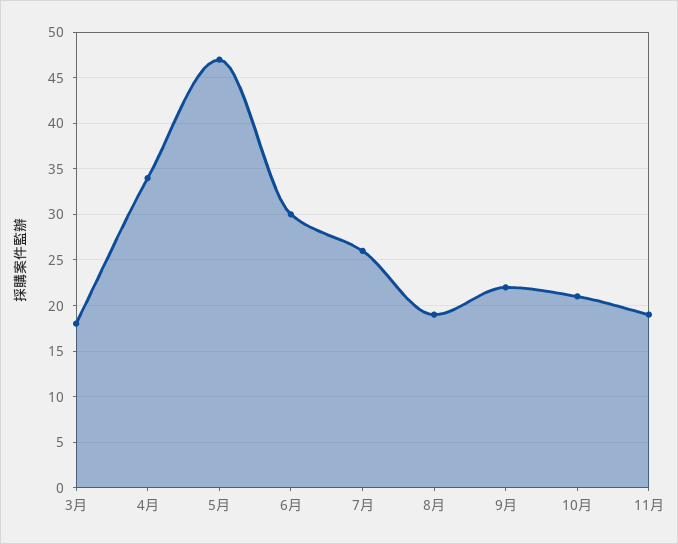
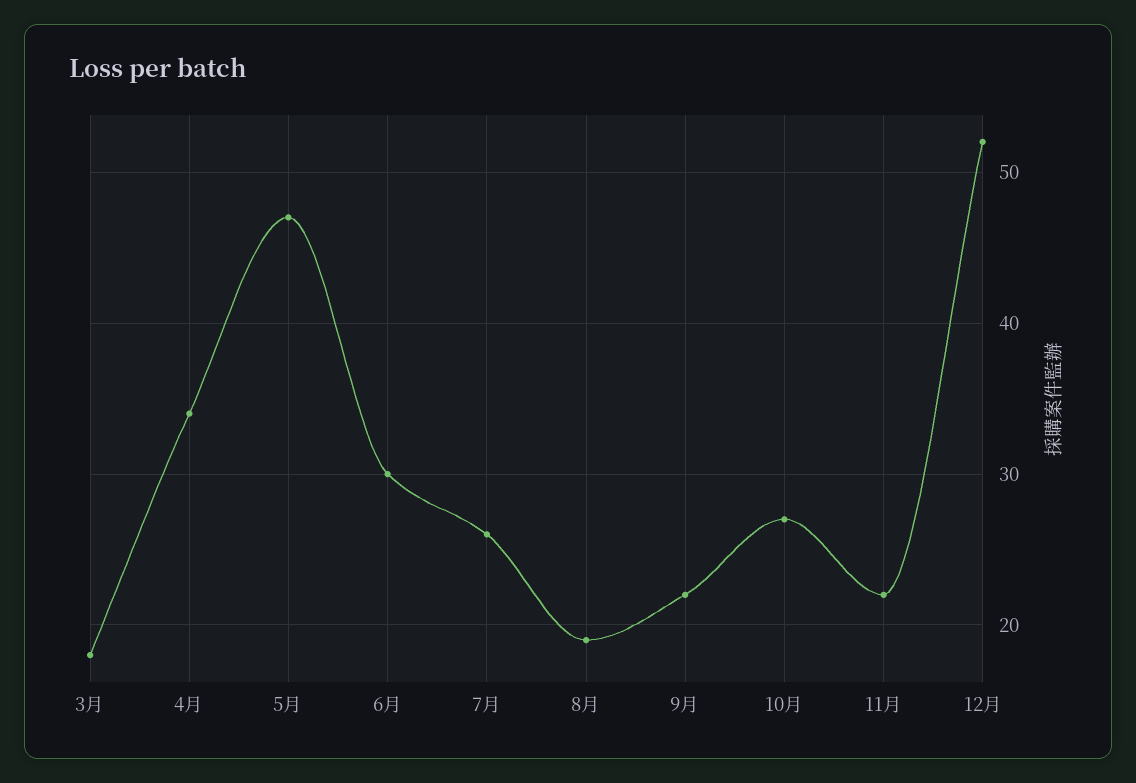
10月: 21 -> 27
11月: 19 -> 22
12月: none -> 52

